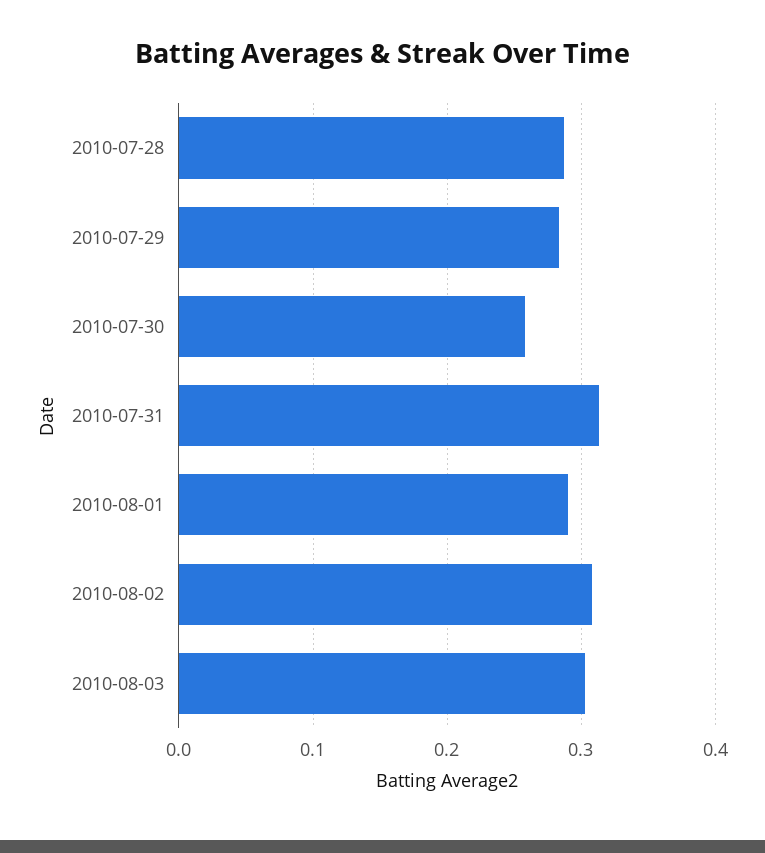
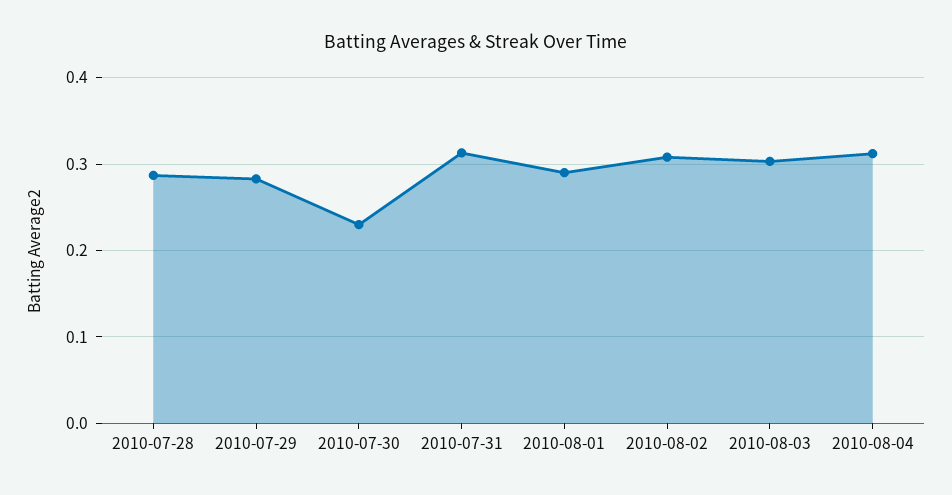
2010-07-30: 0.26 -> 0.23
2010-08-04: none -> 0.31

